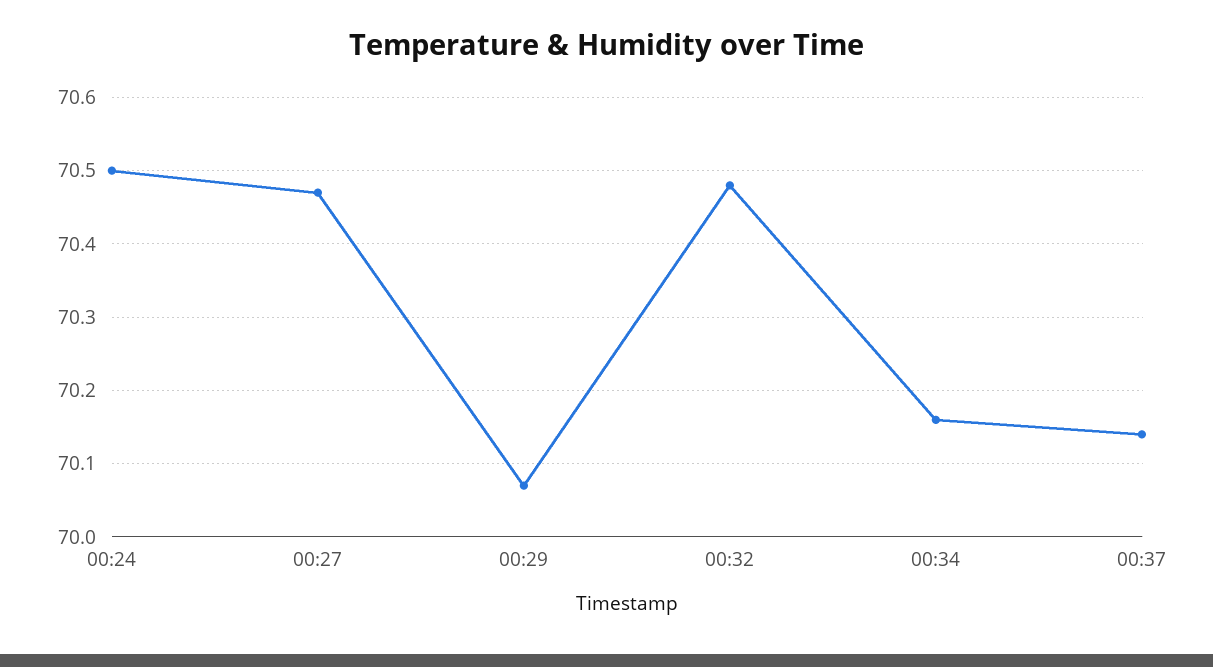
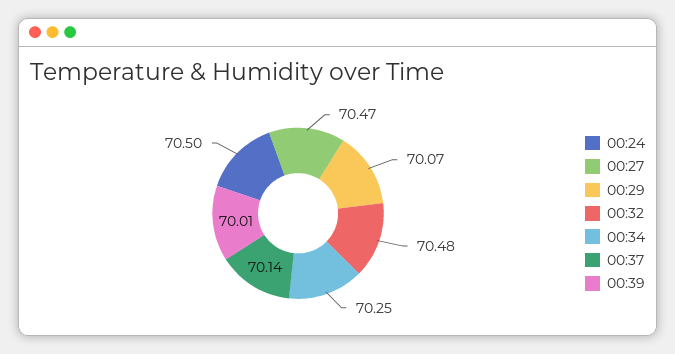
00:34: 70.16 -> 70.25
00:39: none -> 70.01

